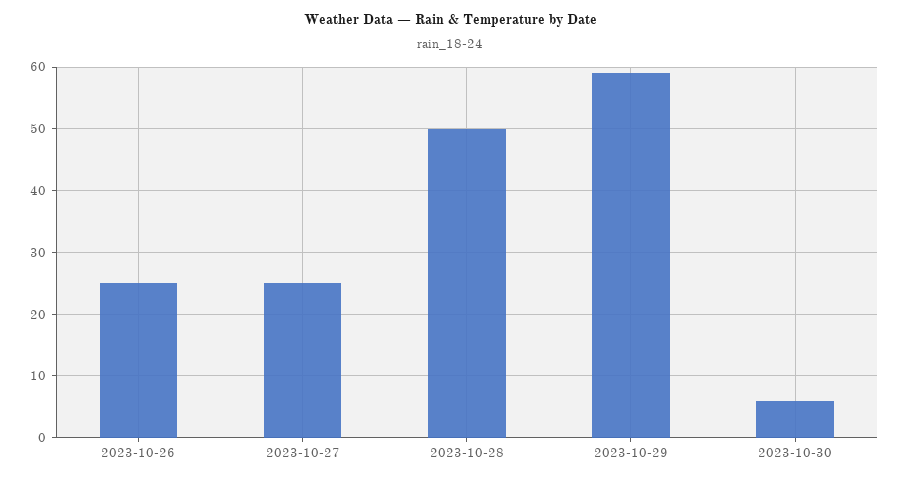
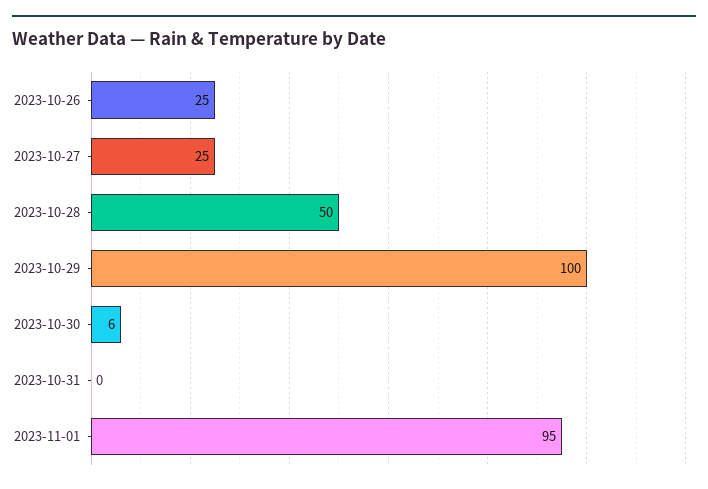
2023-10-29: 59 -> 100
2023-10-31: none -> 0
2023-11-01: none -> 95

